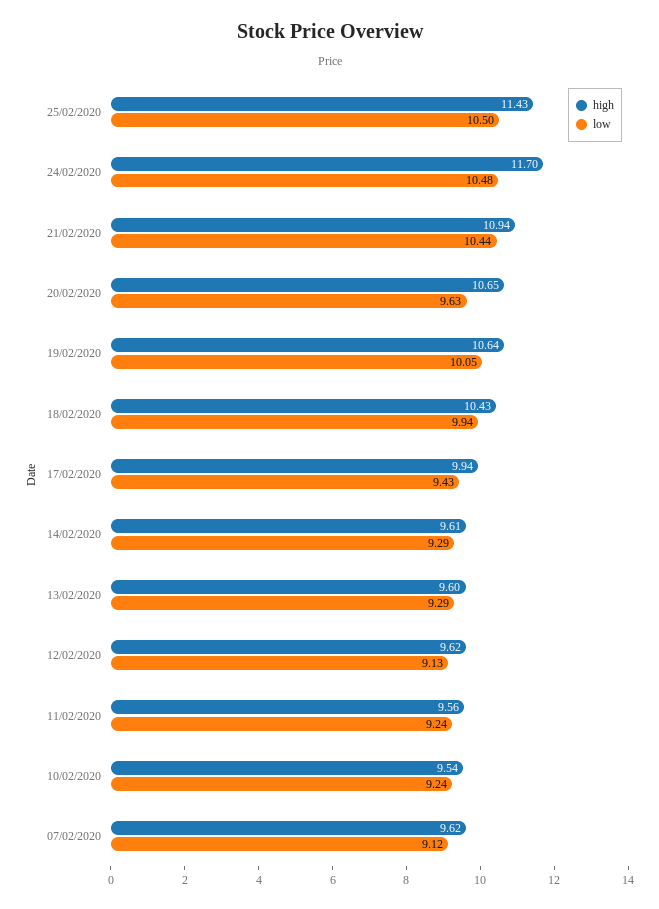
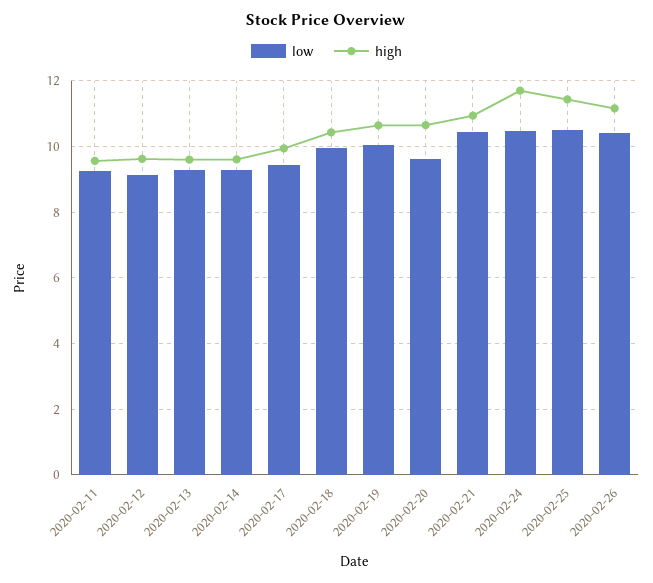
high, 10/02/2020: 9.54 -> none
low, 10/02/2020: 9.24 -> none
high, 07/02/2020: 9.62 -> none
low, 07/02/2020: 9.12 -> none
low, 2020-02-26: none -> 10.4
high, 2020-02-26: none -> 11.2

